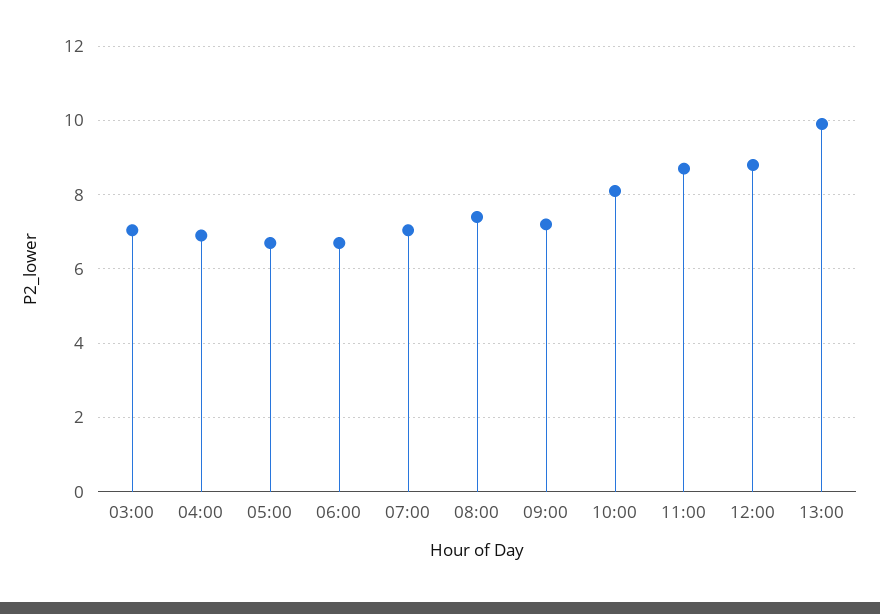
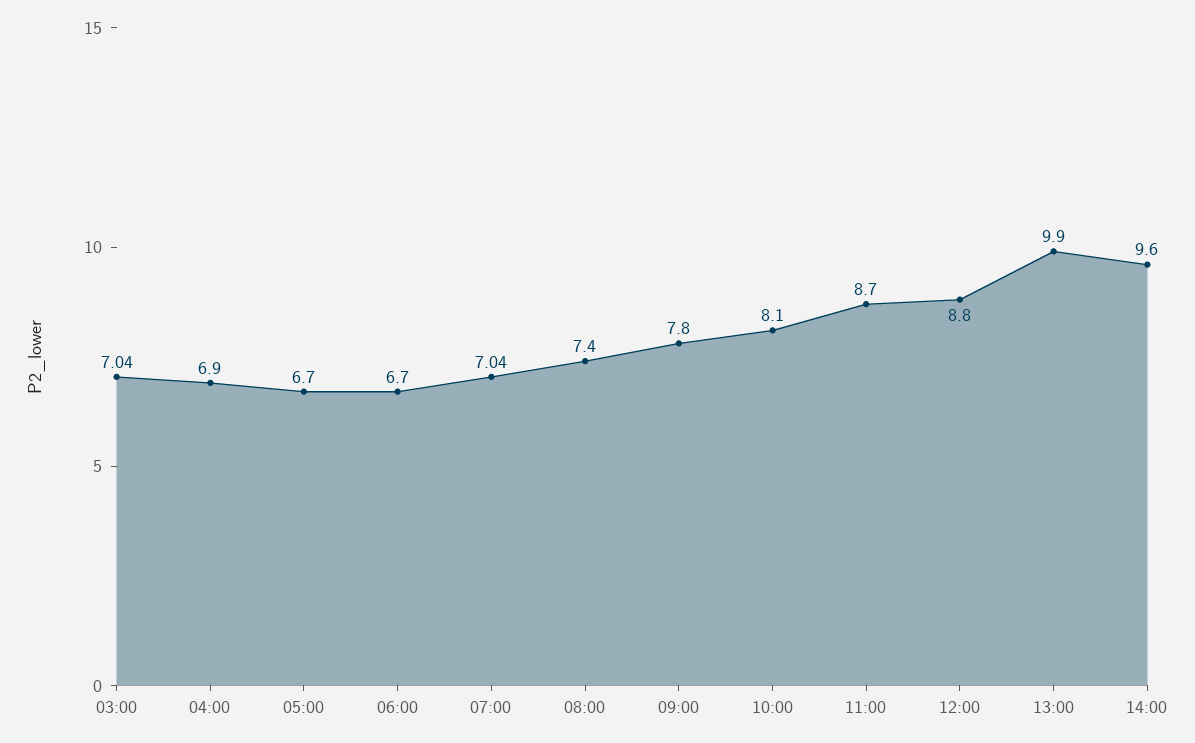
09:00: 7.2 -> 7.8
14:00: none -> 9.6

